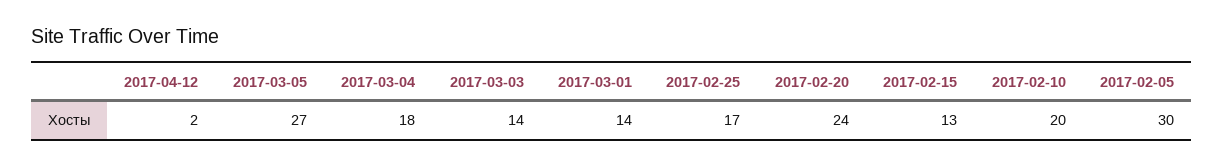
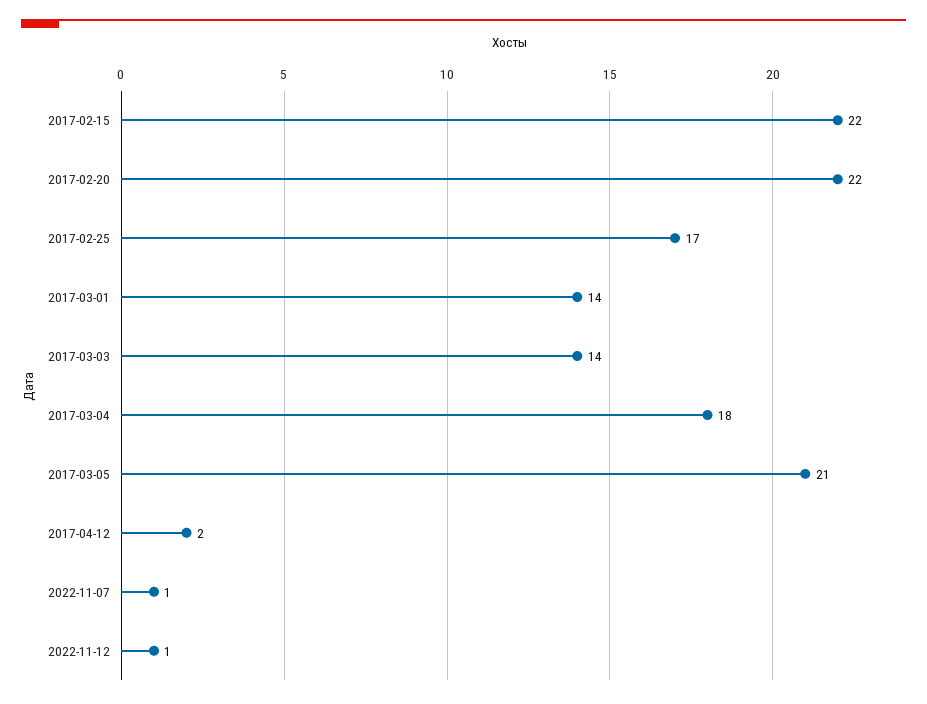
2017-03-05: 27 -> 21
2017-02-20: 24 -> 22
2017-02-15: 13 -> 22
2017-02-10: 20 -> none
2017-02-05: 30 -> none
2022-11-07: none -> 1
2022-11-12: none -> 1

